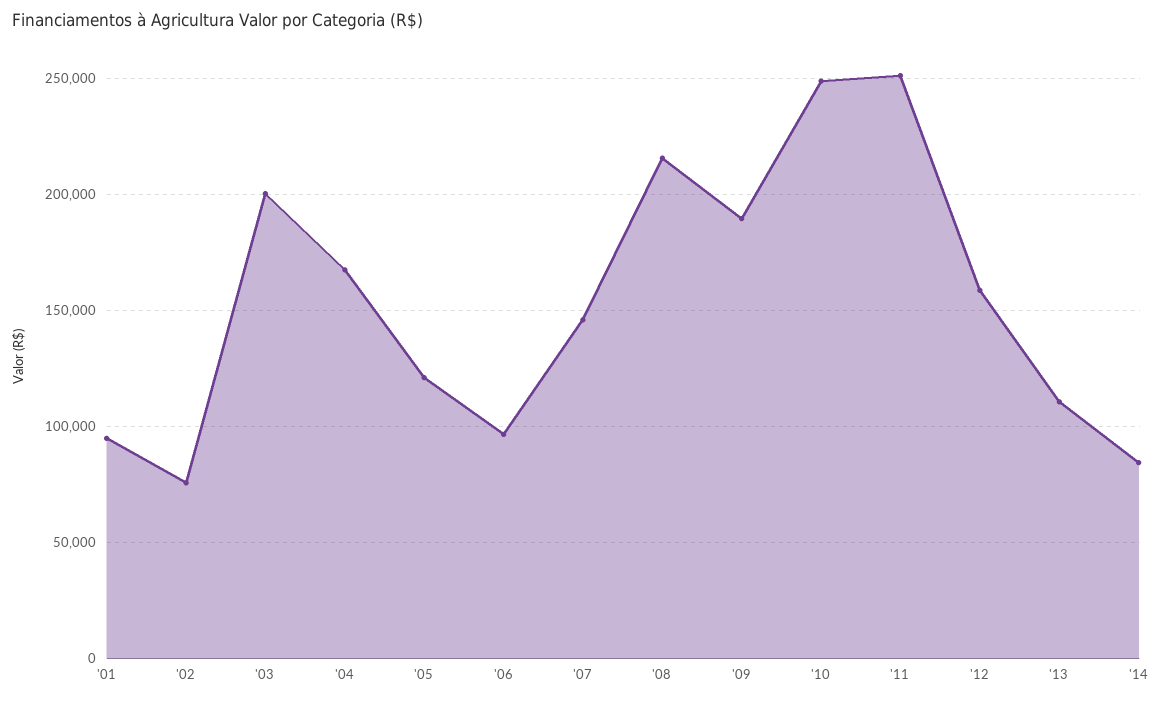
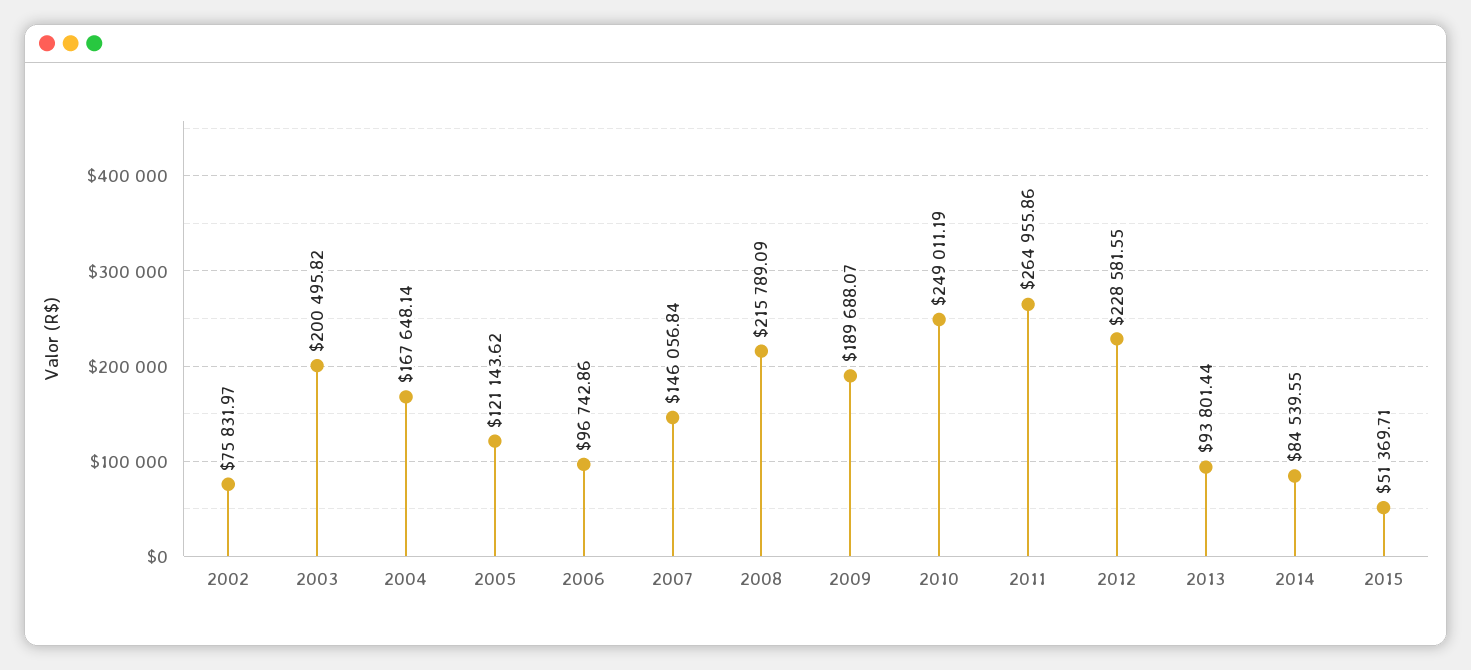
'01: 95000 -> none
'11: 250000 -> 264955.86
'12: 160000 -> 228581.55
'13: 110000 -> 93801.44
2015: none -> 51369.71

